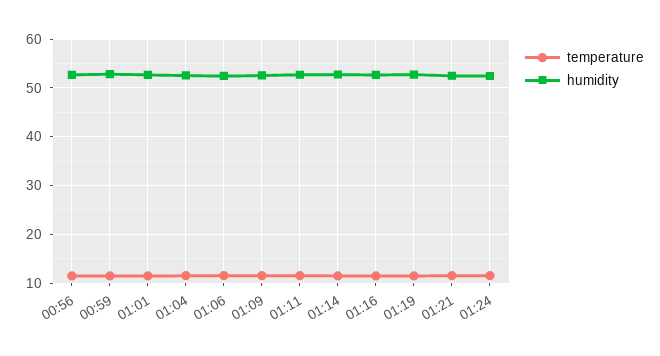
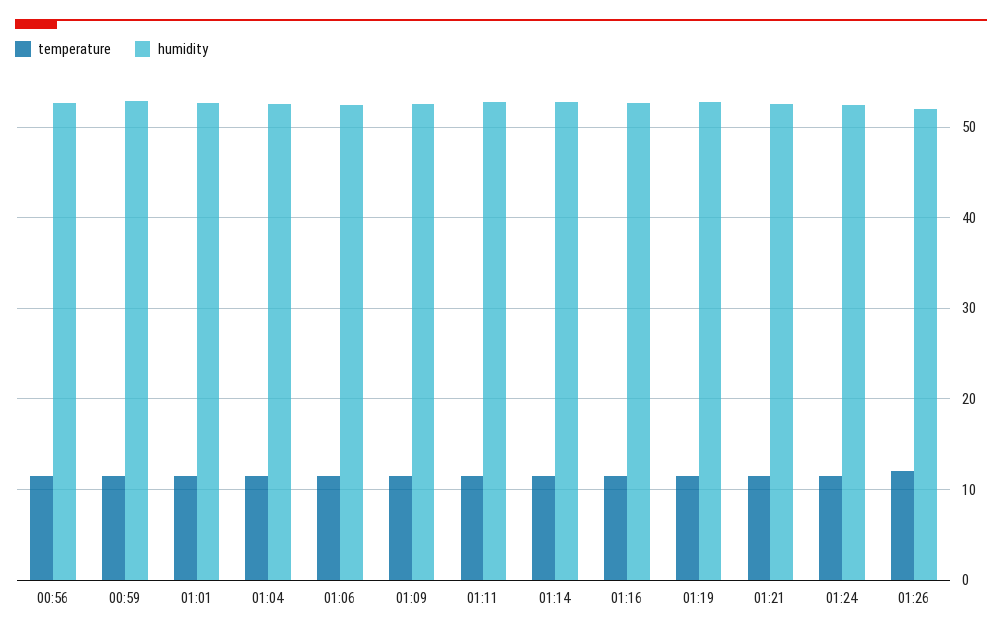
temperature, 01:26: none -> 12
humidity, 01:26: none -> 52

